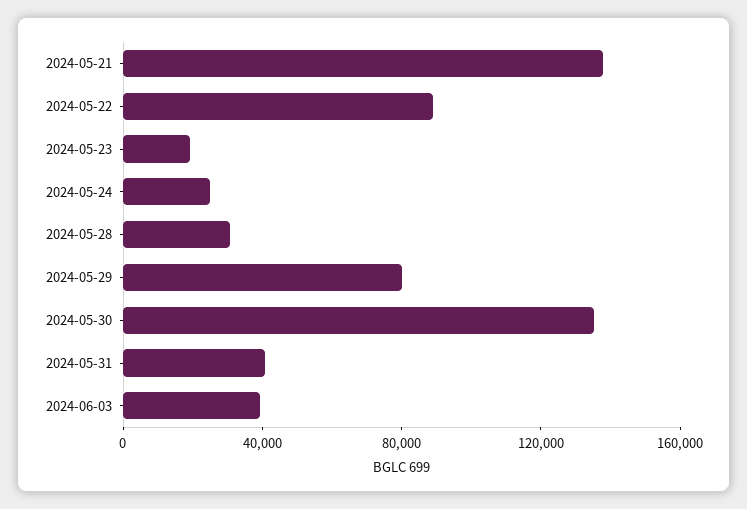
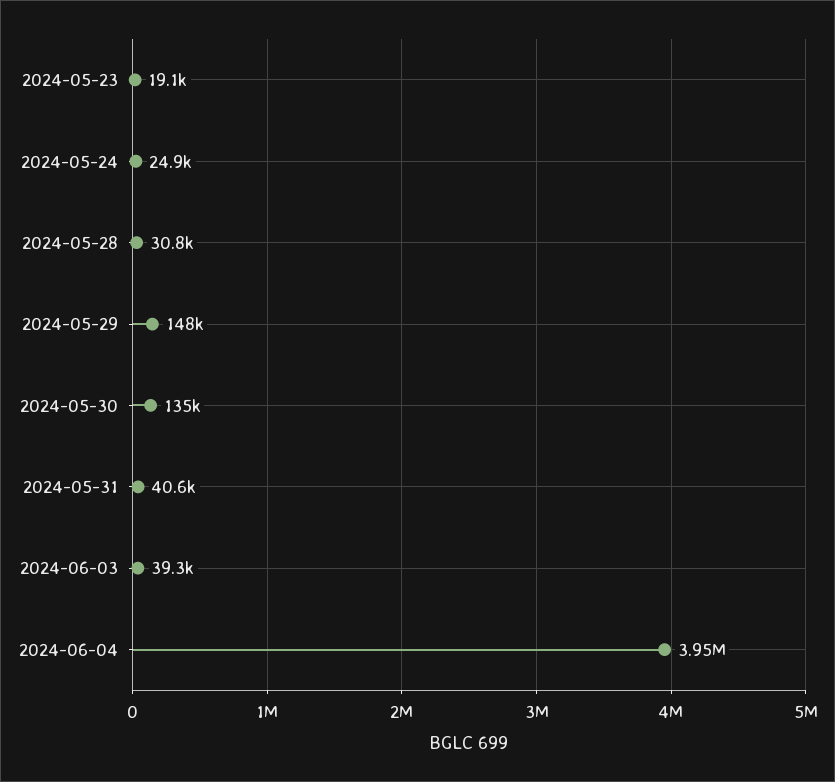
2024-05-21: 140000 -> none
2024-05-22: 90000 -> none
2024-05-29: 80000 -> 148000
2024-06-04: none -> 3950000

